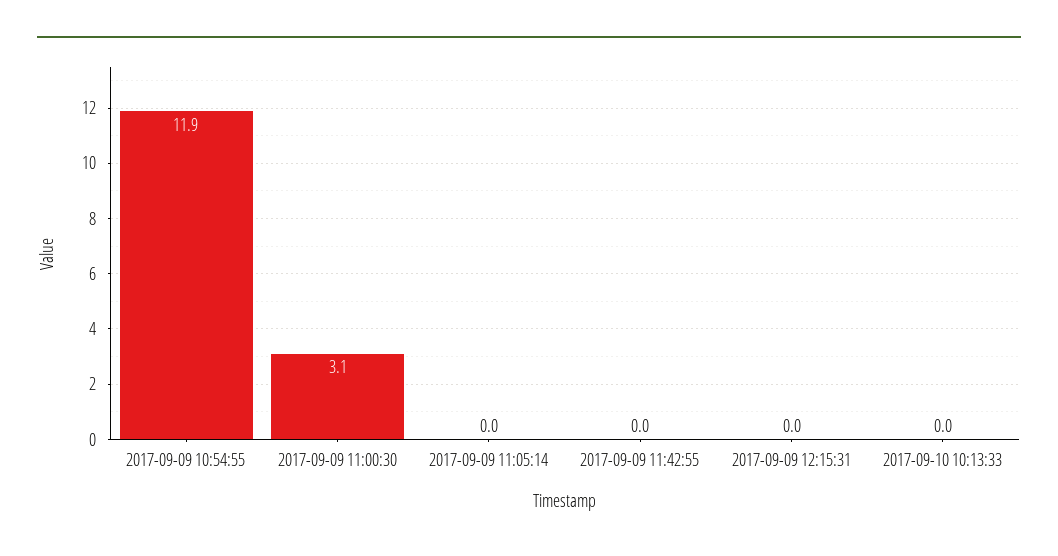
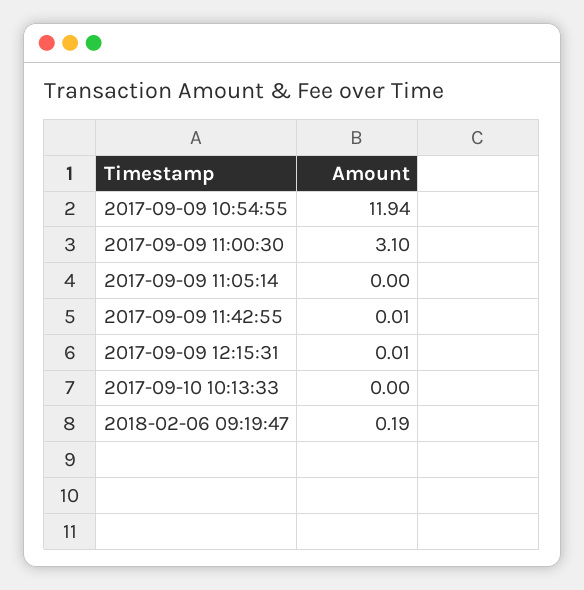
2018-02-06 09:19:47: none -> 0.19

